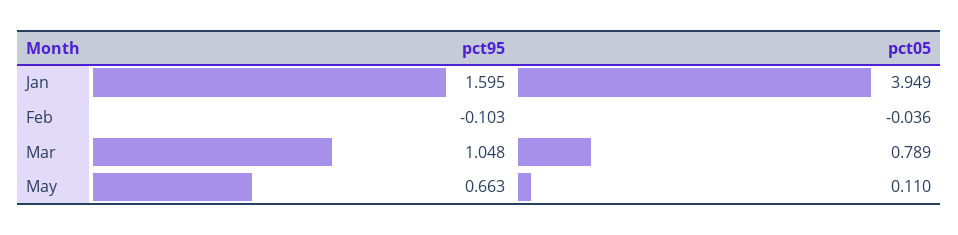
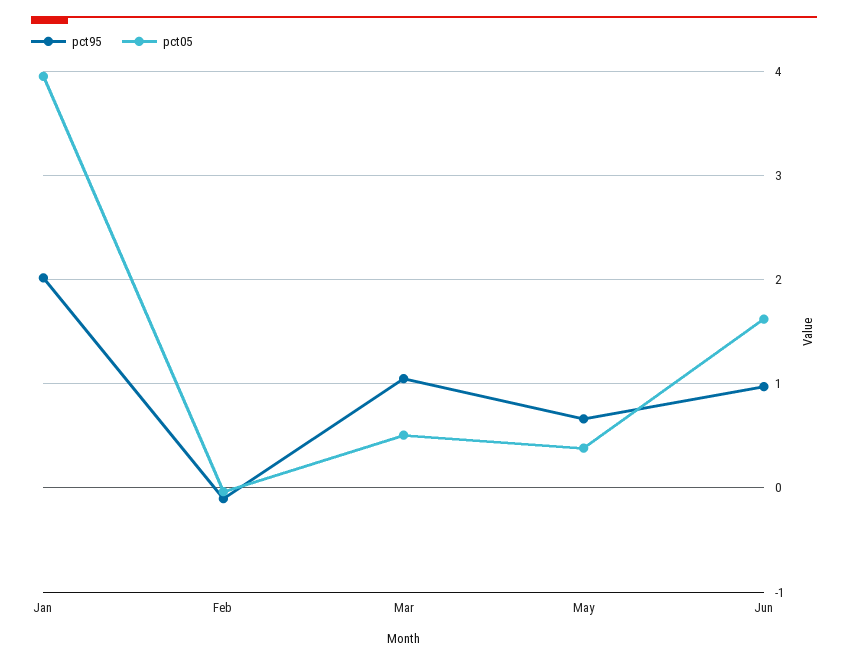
pct95, Jan: 1.595 -> 2
pct05, Mar: 0.789 -> 0.5
pct05, May: 0.11 -> 0.4
pct95, Jun: none -> 1
pct05, Jun: none -> 1.6

